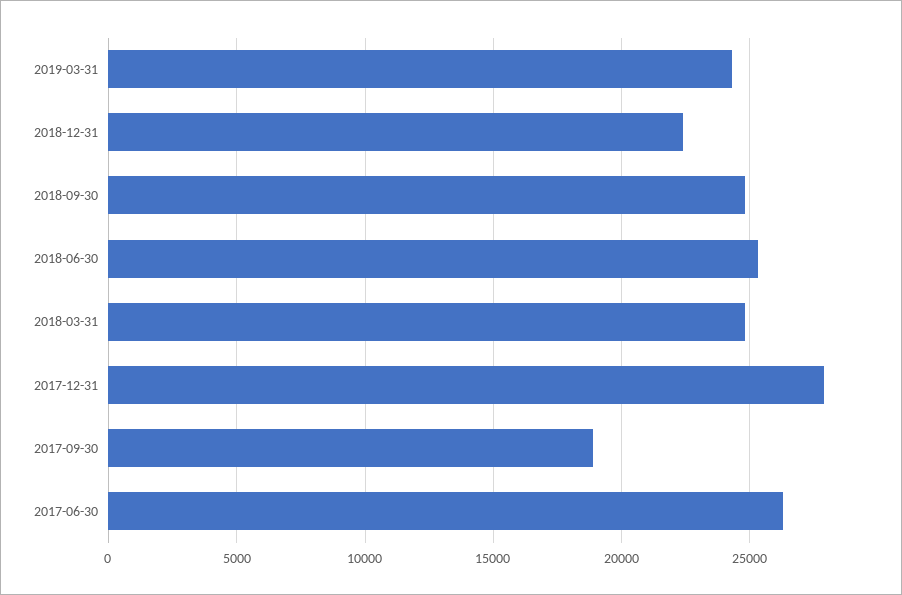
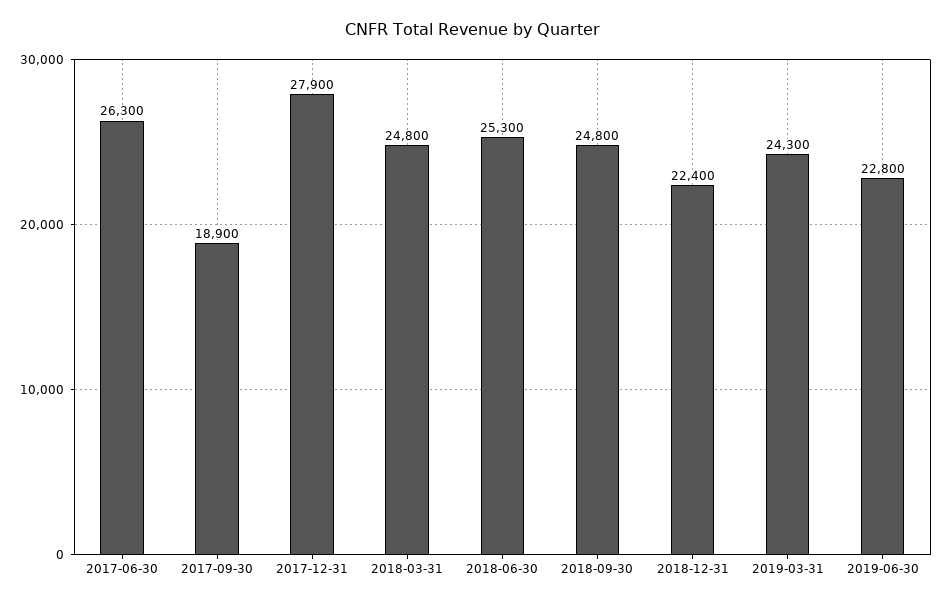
2019-06-30: none -> 22800

